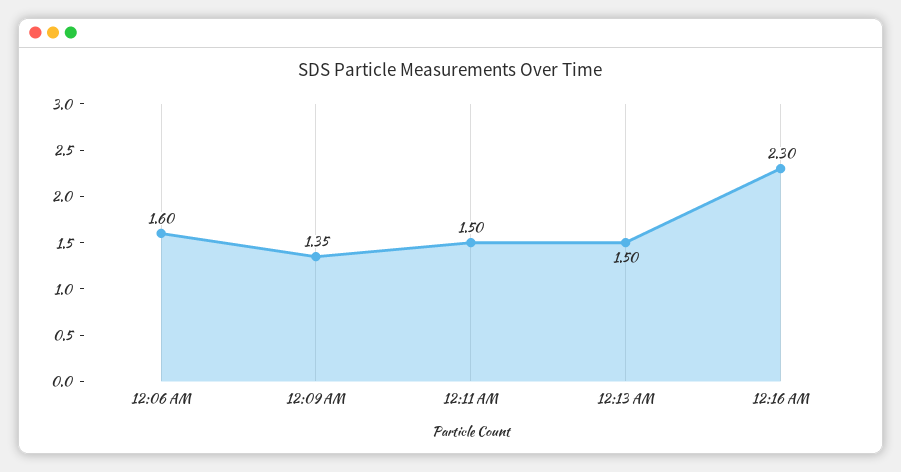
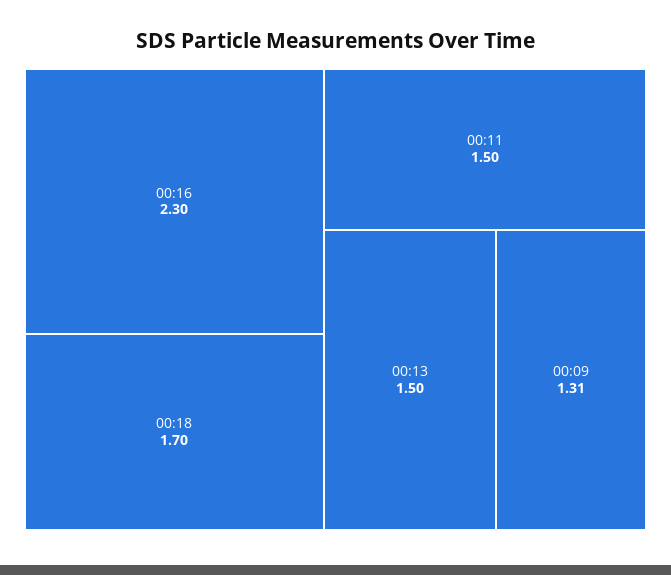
12:06 AM: 1.6 -> none
12:09 AM: 1.35 -> 1.31
00:18: none -> 1.7

